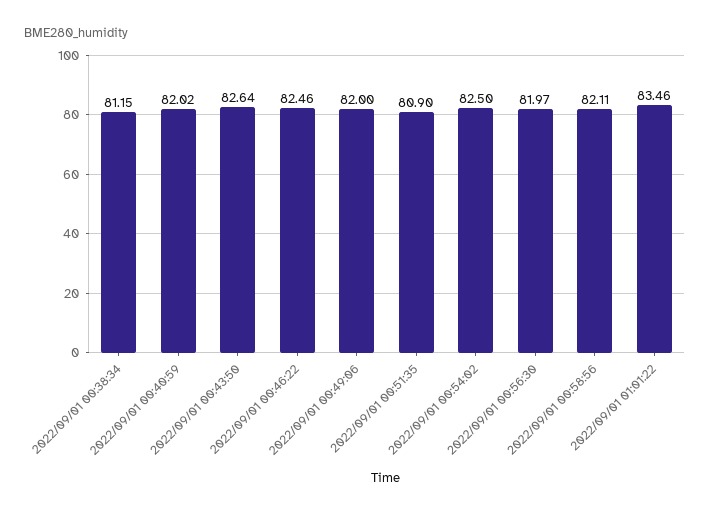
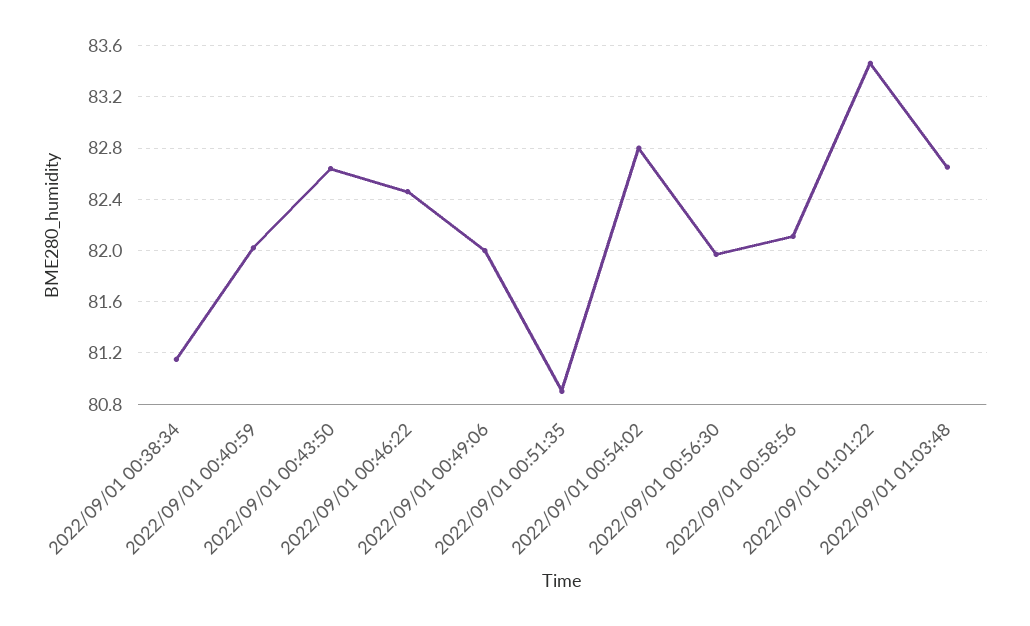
2022/09/01 00:54:02: 82.5 -> 82.8
2022/09/01 01:03:48: none -> 82.65

